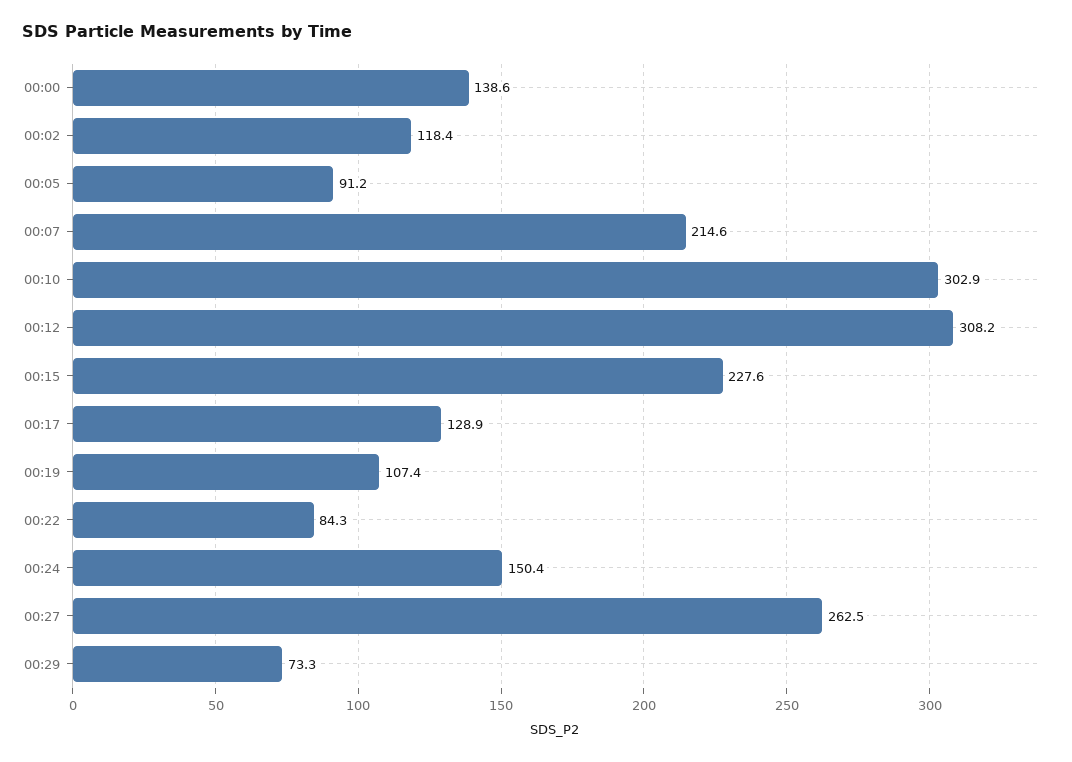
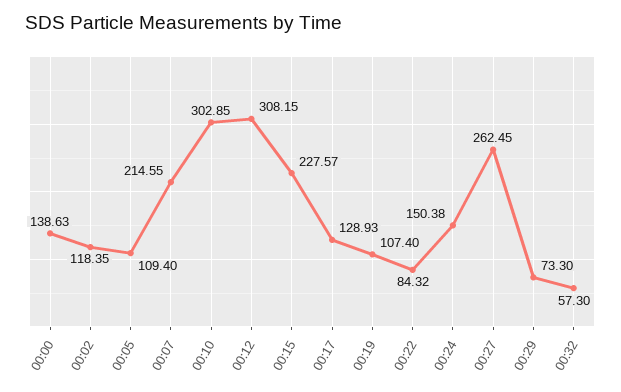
00:05: 91.2 -> 109.4
00:32: none -> 57.3

